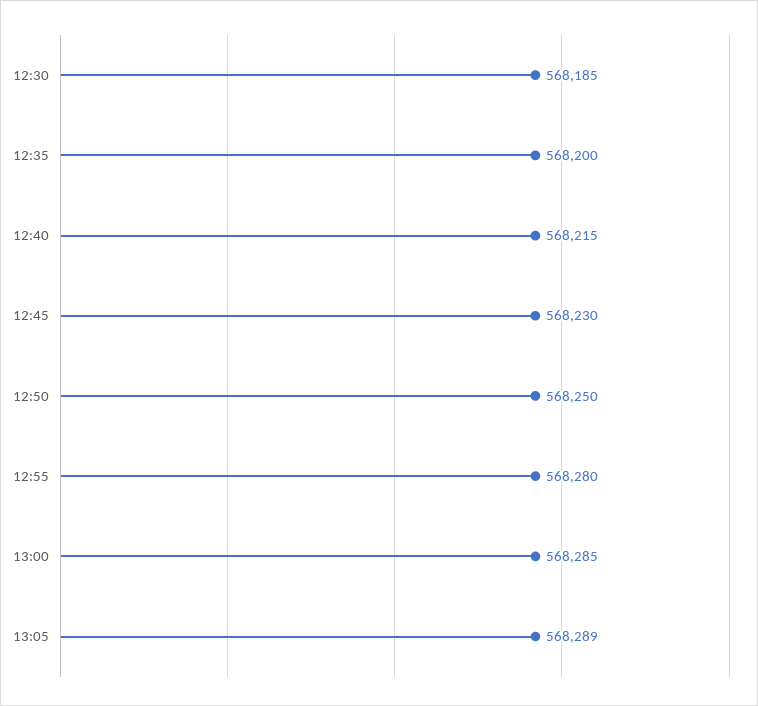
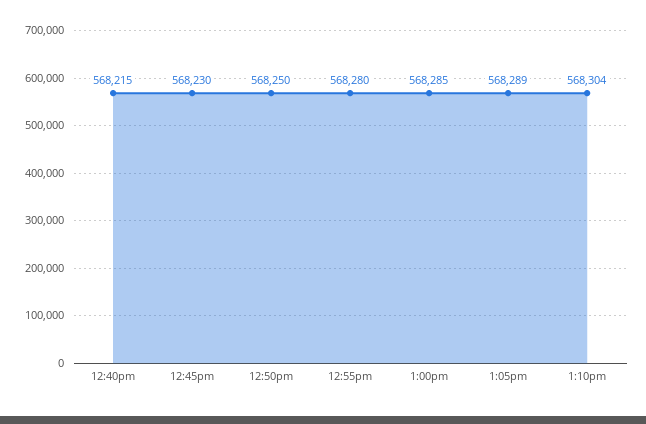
12:30: 568185 -> none
12:35: 568200 -> none
1:10pm: none -> 568304

